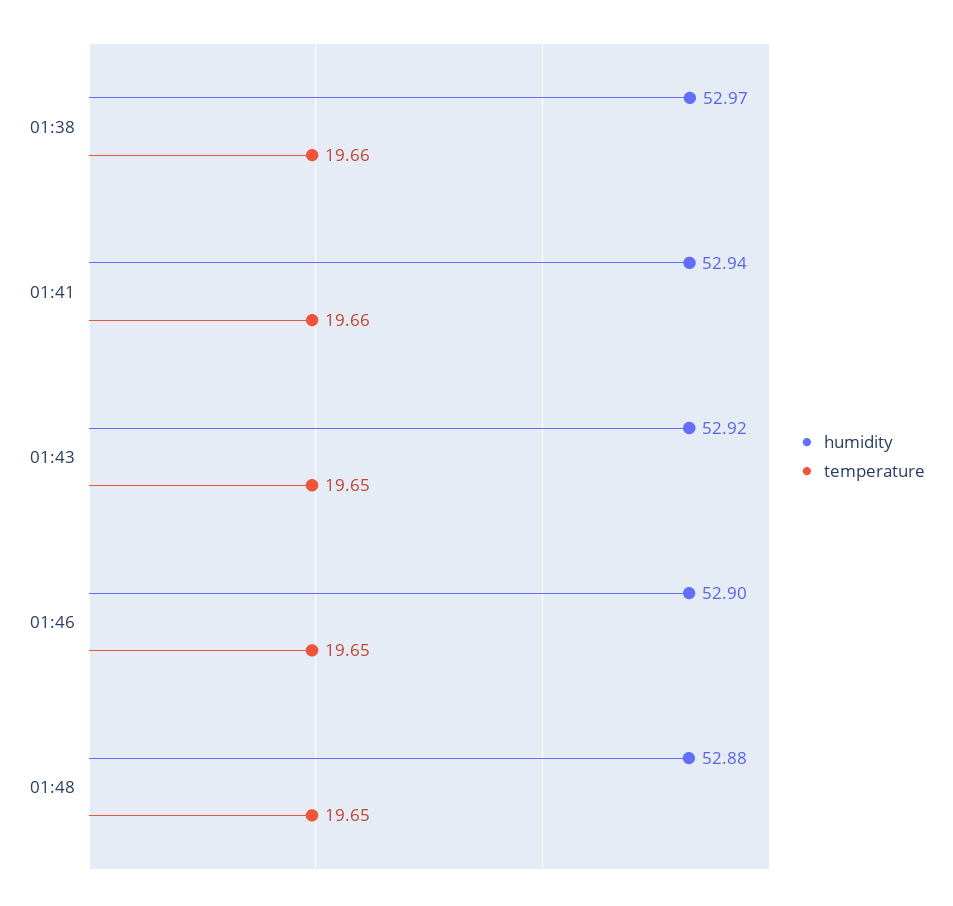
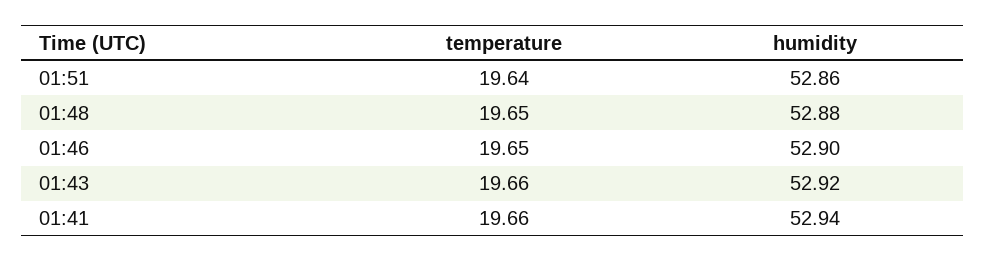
humidity, 01:38: 52.97 -> none
temperature, 01:38: 19.66 -> none
temperature, 01:43: 19.65 -> 19.66
temperature, 01:51: none -> 19.64
humidity, 01:51: none -> 52.86

